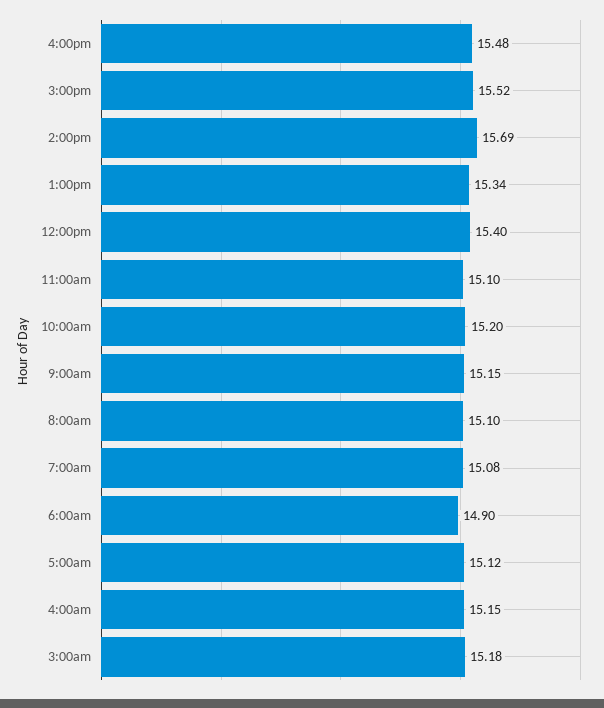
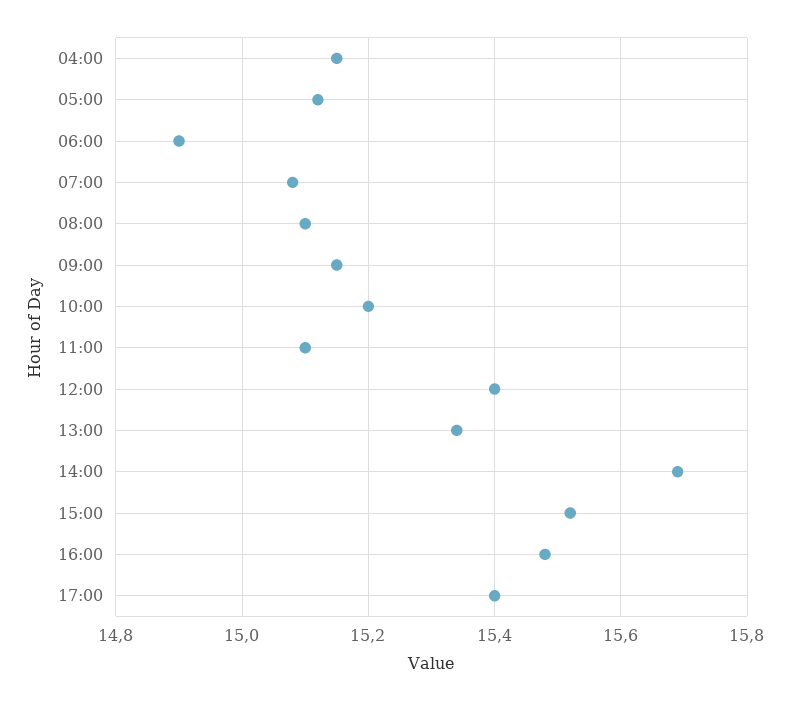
3:00am: 15.18 -> none
17:00: none -> 15.4

